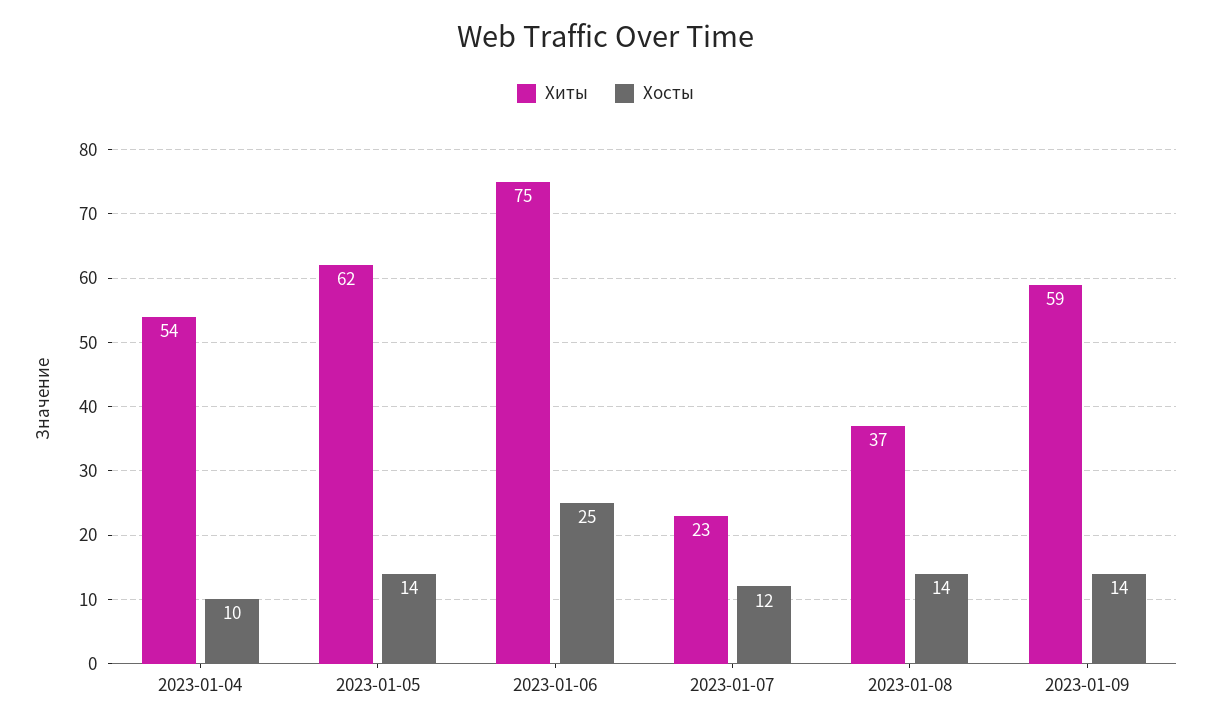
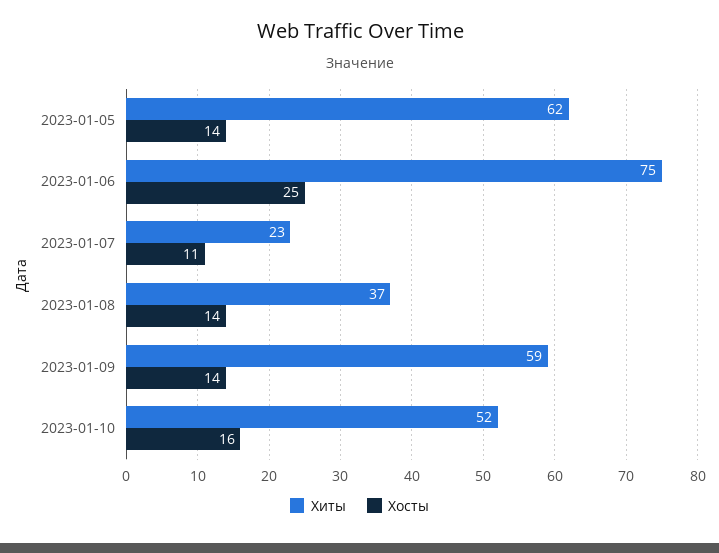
Хиты, 2023-01-04: 54 -> none
Хосты, 2023-01-04: 10 -> none
Хосты, 2023-01-07: 12 -> 11
Хиты, 2023-01-10: none -> 52
Хосты, 2023-01-10: none -> 16

